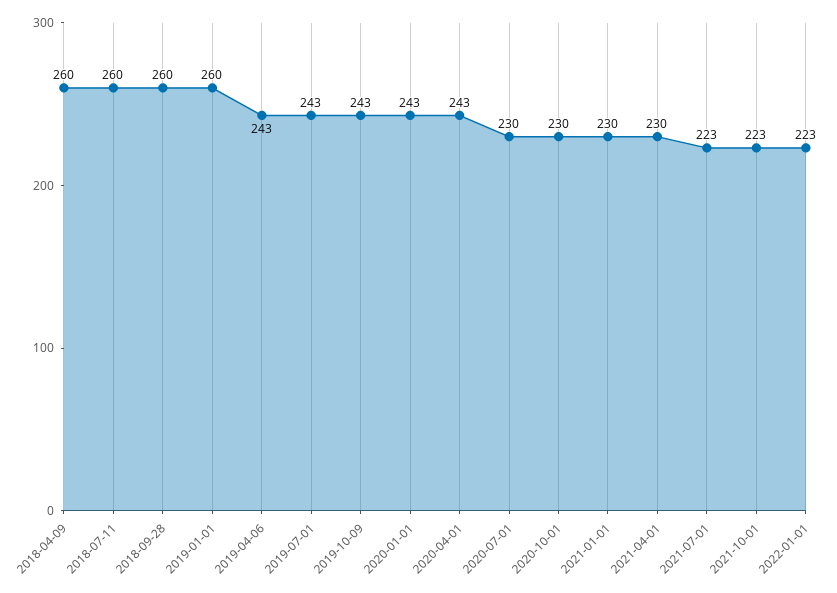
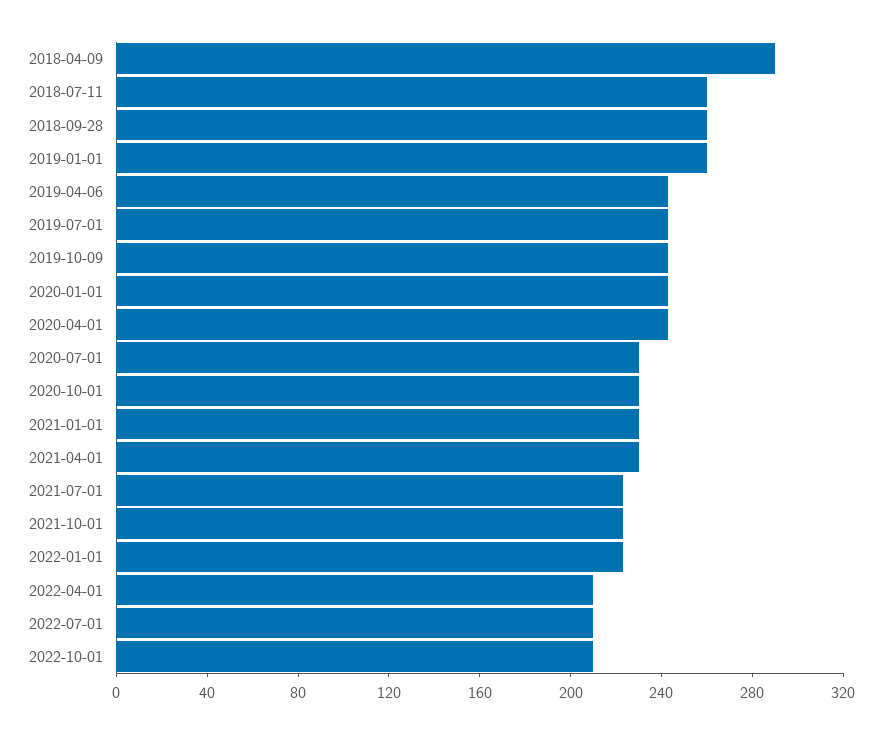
2018-04-09: 260 -> 290
2022-04-01: none -> 210
2022-07-01: none -> 210
2022-10-01: none -> 210

